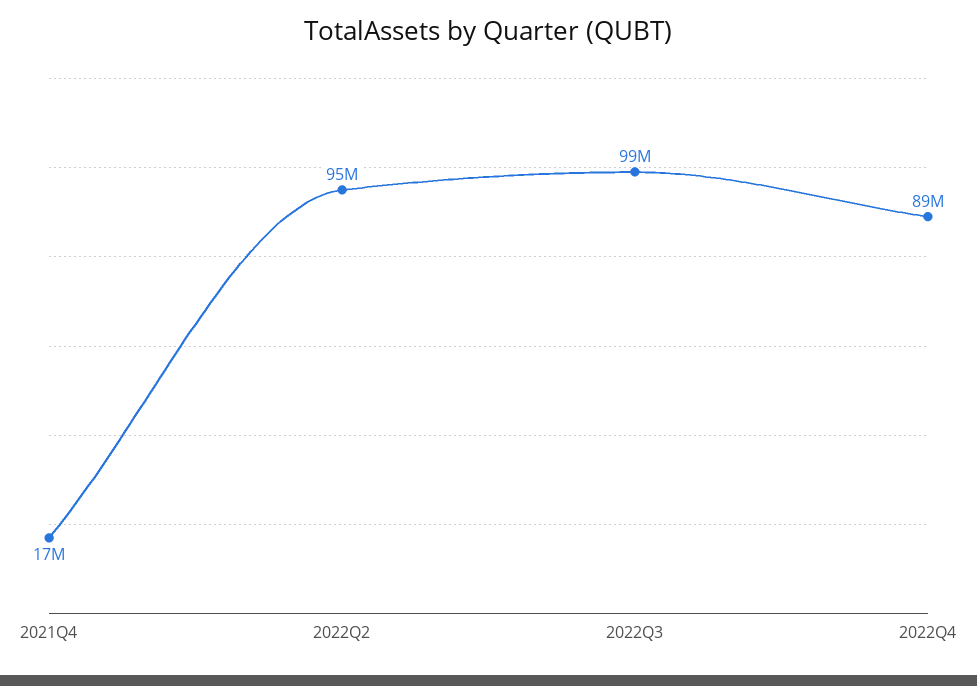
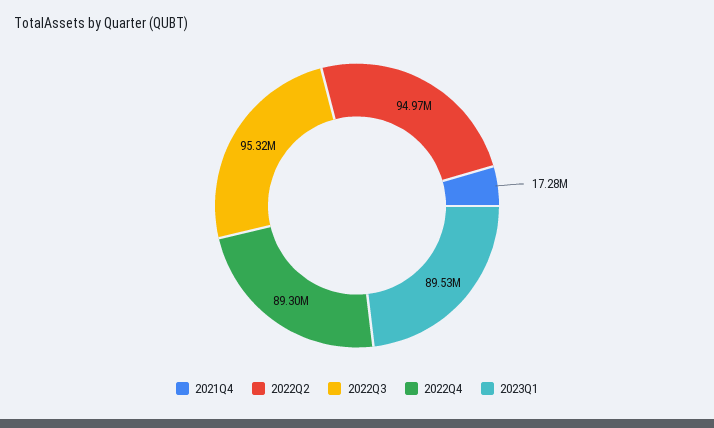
2022Q3: 99000000 -> 95320000
2023Q1: none -> 89530000

